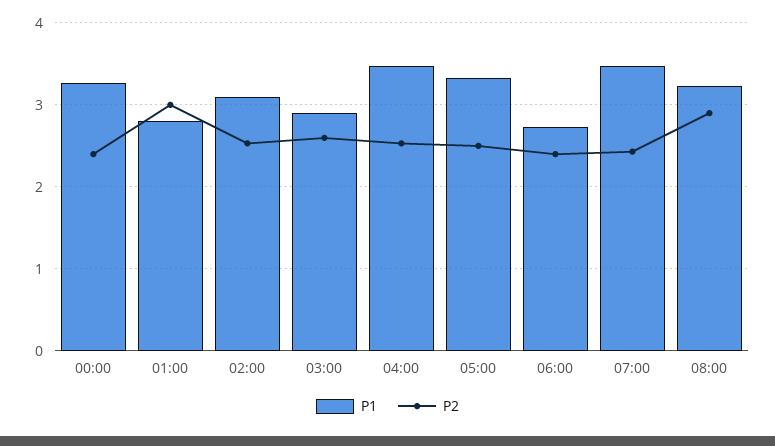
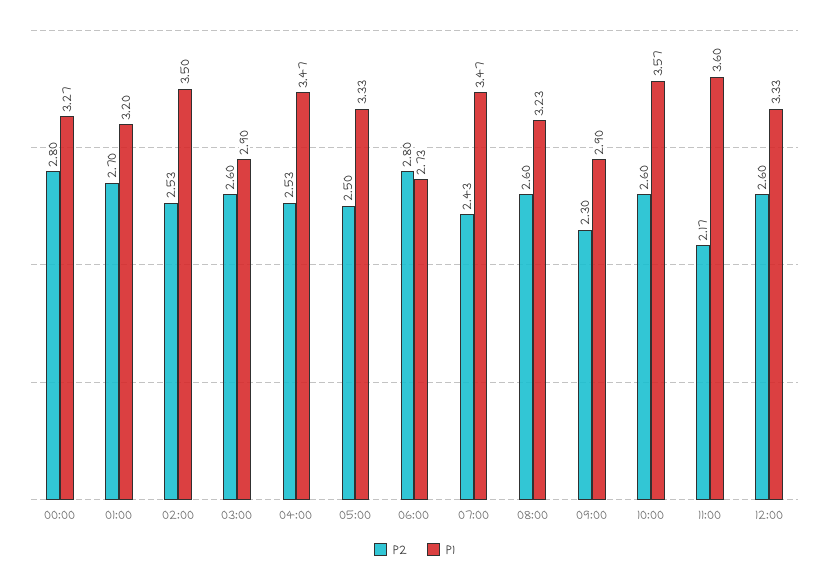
P2, 00:00: 2.4 -> 2.8
P1, 01:00: 2.8 -> 3.2
P2, 01:00: 3 -> 2.7
P1, 02:00: 3.1 -> 3.5
P2, 06:00: 2.4 -> 2.8
P2, 08:00: 2.9 -> 2.6
P2, 09:00: none -> 2.3
P1, 09:00: none -> 2.9
P2, 10:00: none -> 2.6
P1, 10:00: none -> 3.57
P2, 11:00: none -> 2.17
P1, 11:00: none -> 3.6
P2, 12:00: none -> 2.6
P1, 12:00: none -> 3.33

